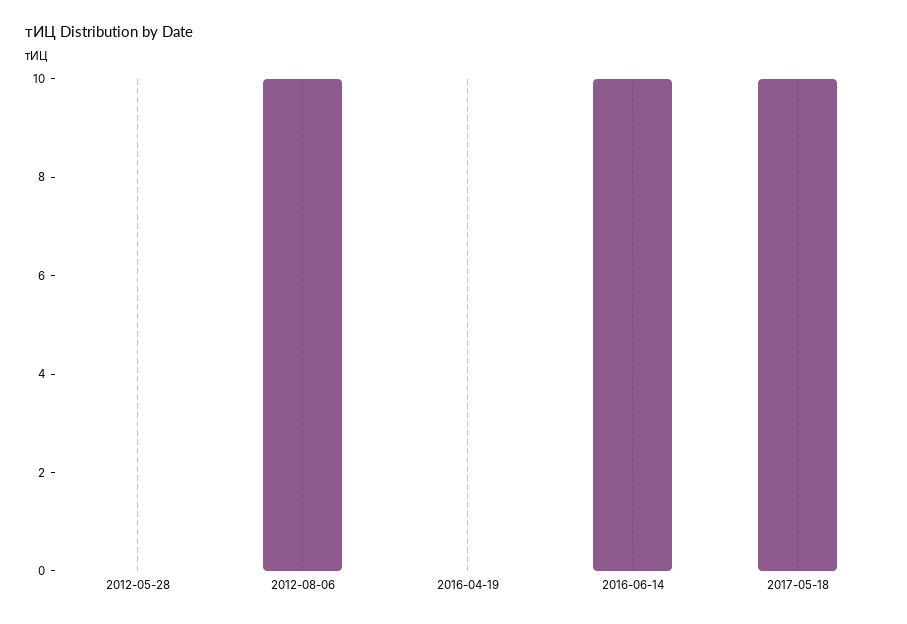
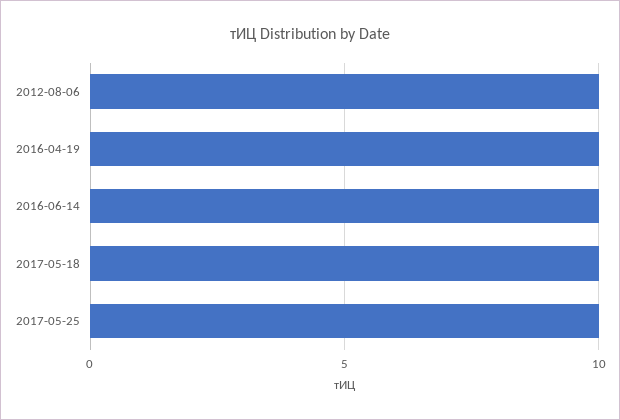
2012-05-28: 0 -> none
2016-04-19: 0 -> 10
2017-05-25: none -> 10

